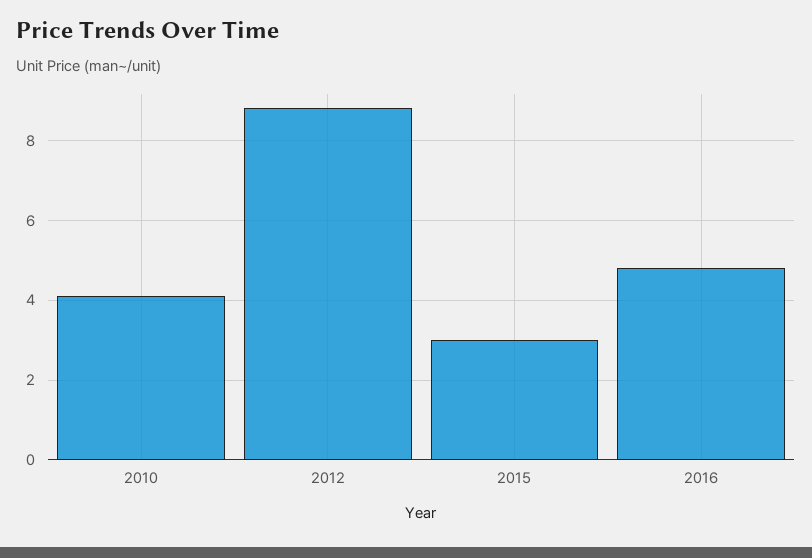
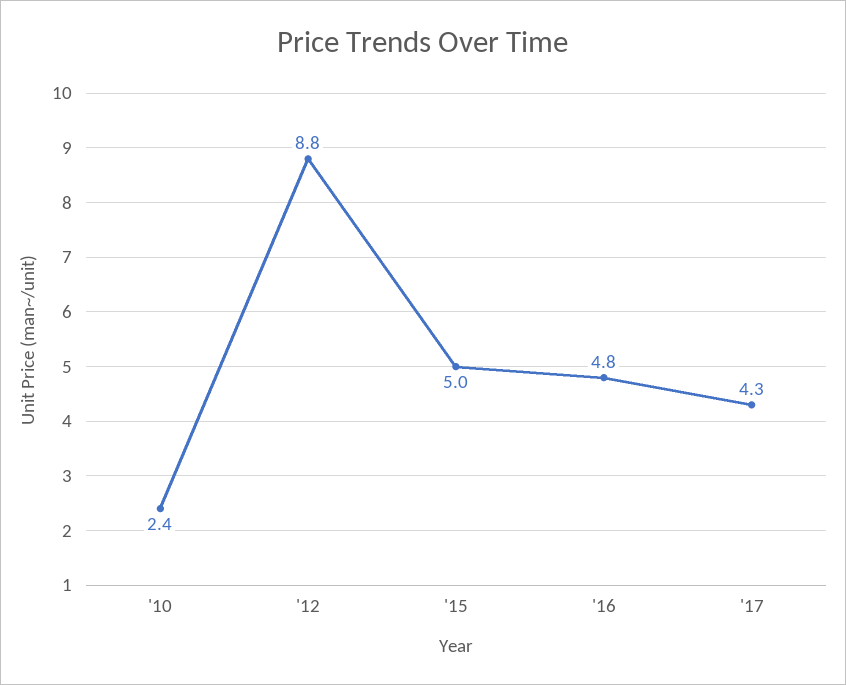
2010: 4 -> 2.4
2015: 3 -> 5
'17: none -> 4.3

